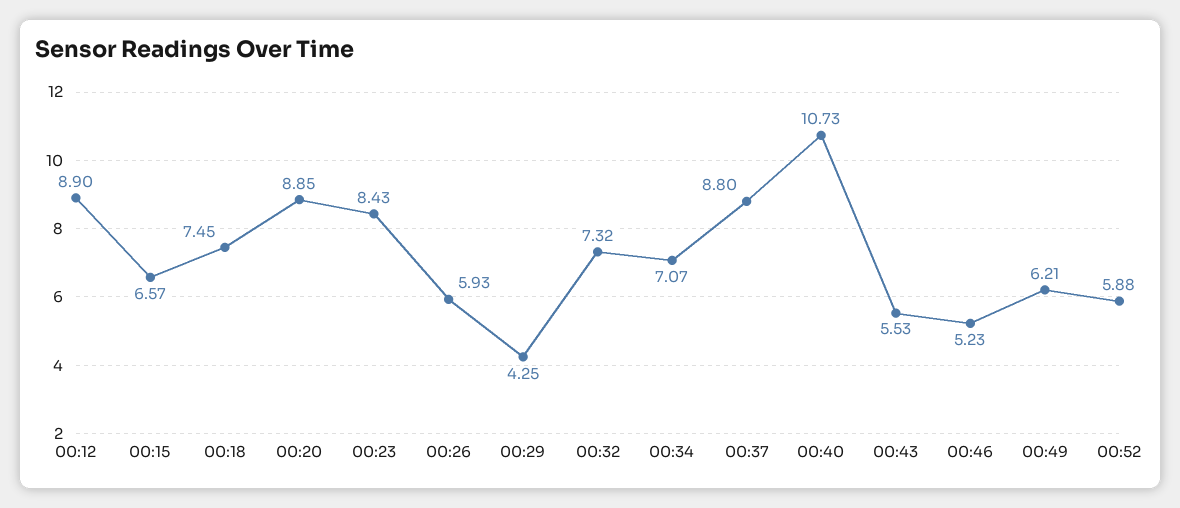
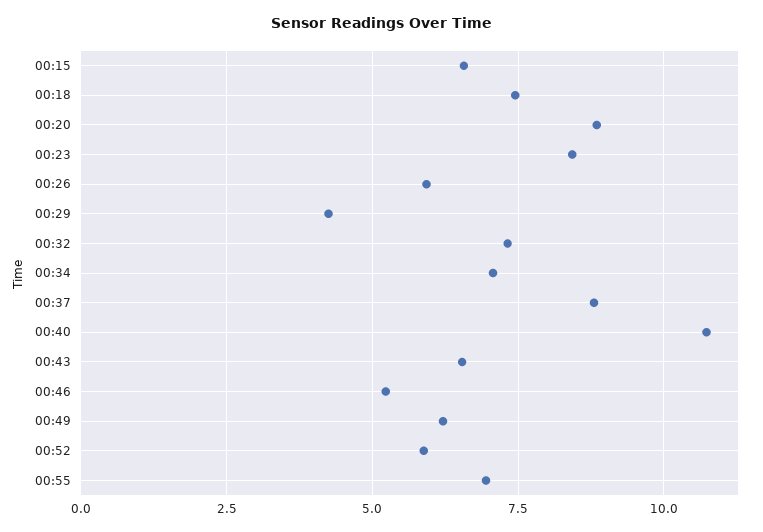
00:12: 8.9 -> none
00:43: 5.53 -> 6.5
00:55: none -> 7

